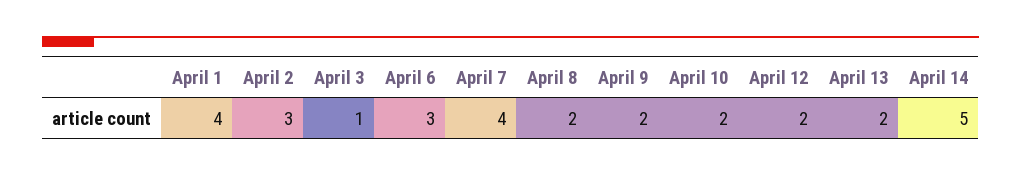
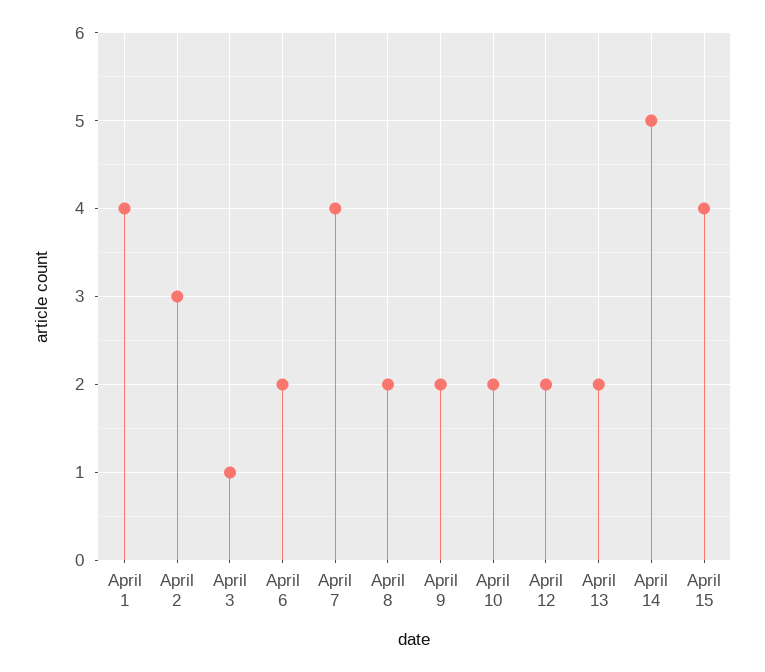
April 6: 3 -> 2
April 15: none -> 4

